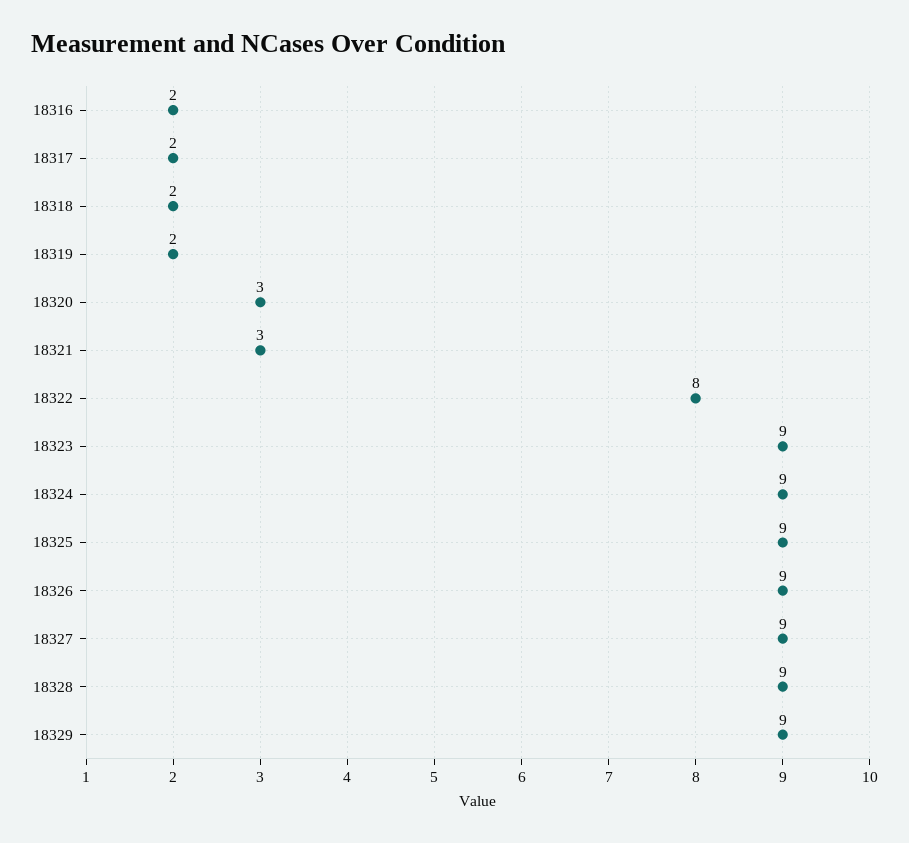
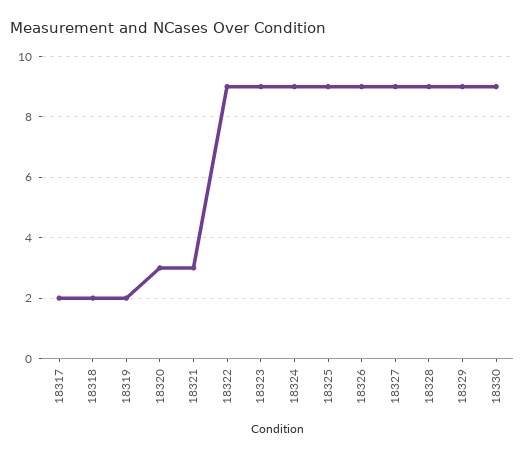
18316: 2 -> none
18322: 8 -> 9
18330: none -> 9

